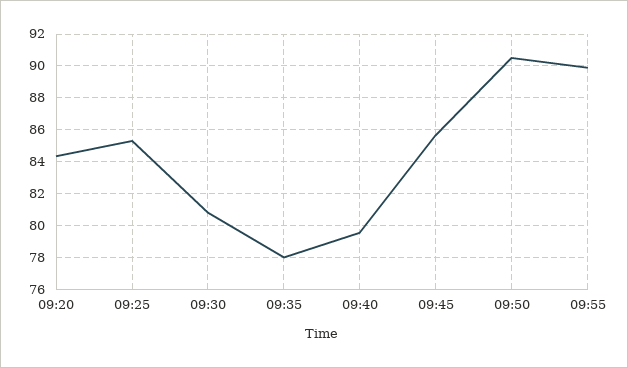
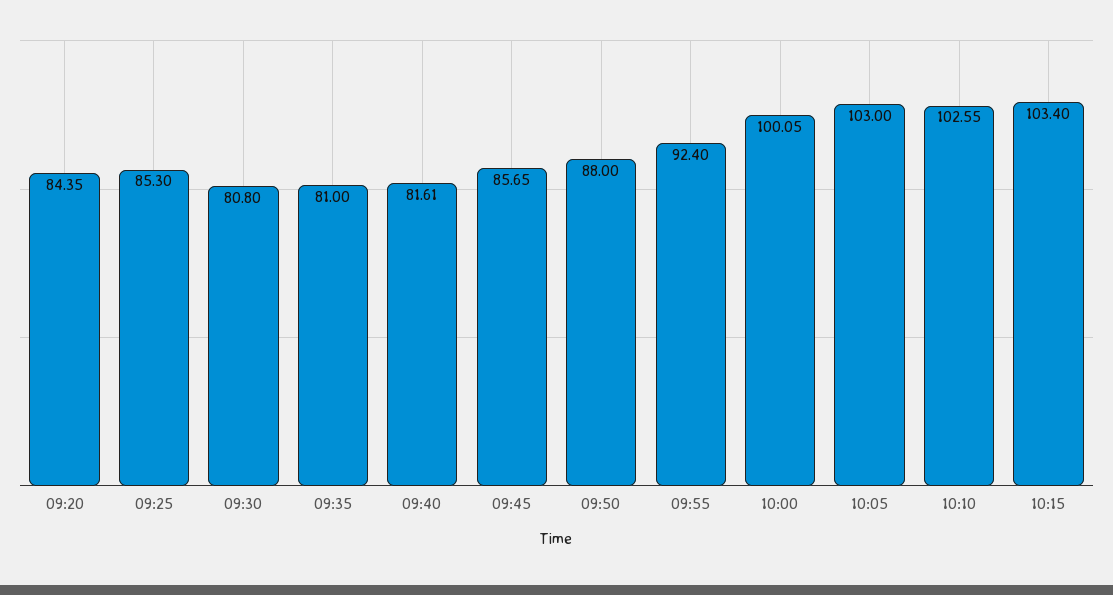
09:35: 78 -> 81
09:40: 79.5 -> 81.61
09:50: 90.5 -> 88
09:55: 90 -> 92.4
10:00: none -> 100.05
10:05: none -> 103
10:10: none -> 102.55
10:15: none -> 103.4

